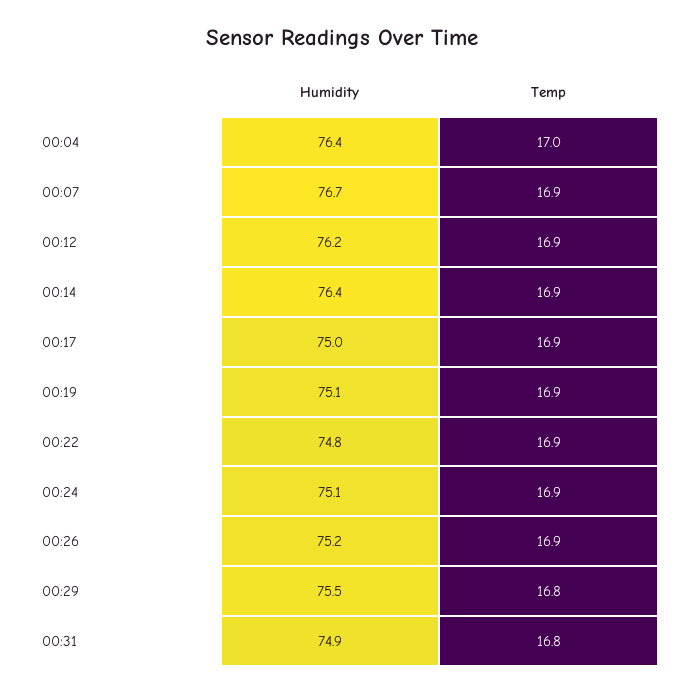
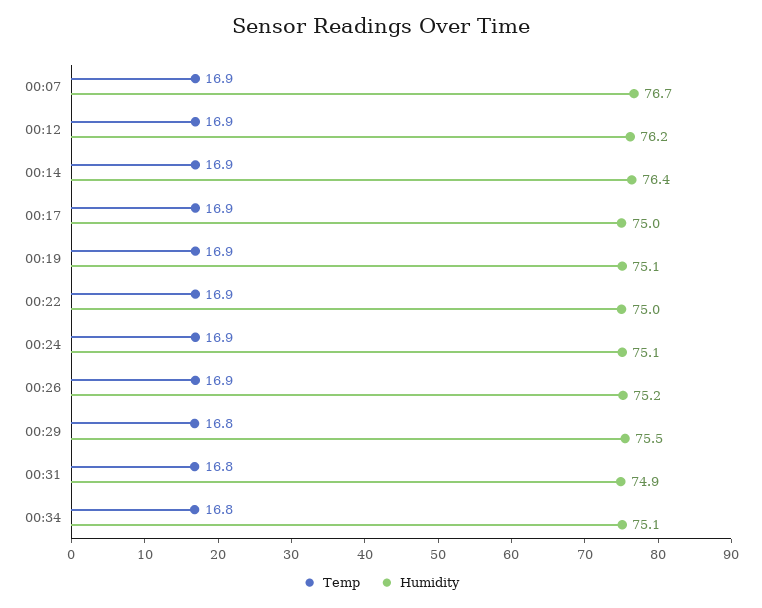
Humidity, 00:04: 76.4 -> none
Temp, 00:04: 17 -> none
Humidity, 00:22: 74.8 -> 75
Temp, 00:34: none -> 16.8
Humidity, 00:34: none -> 75.1

